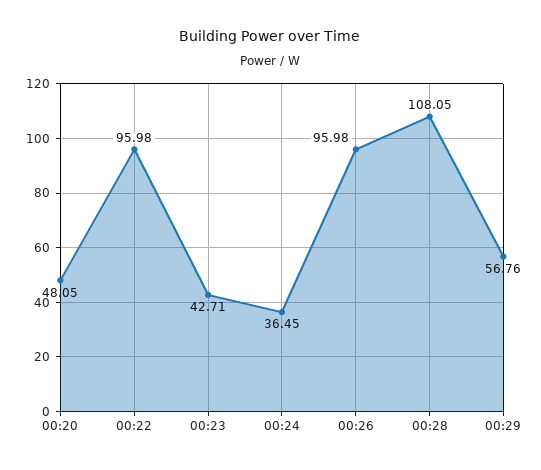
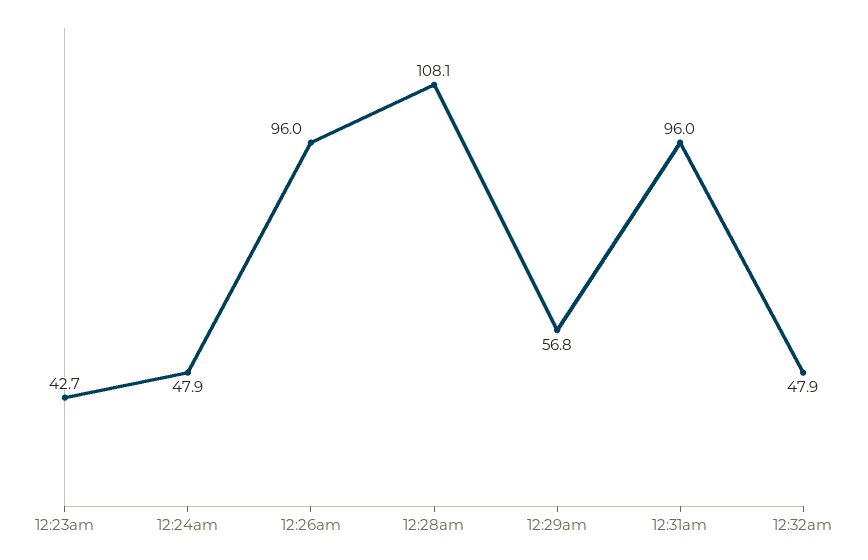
00:20: 48.05 -> none
00:22: 95.98 -> none
00:24: 36.45 -> 47.9
12:31am: none -> 96
12:32am: none -> 47.9

